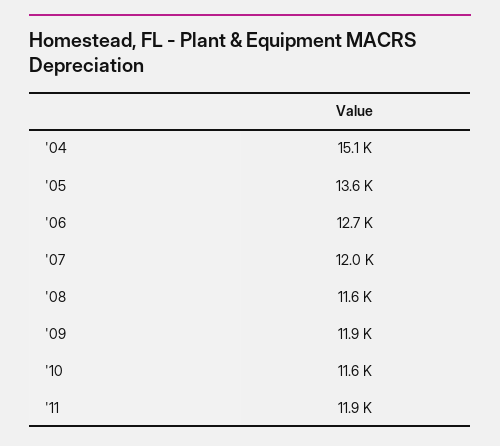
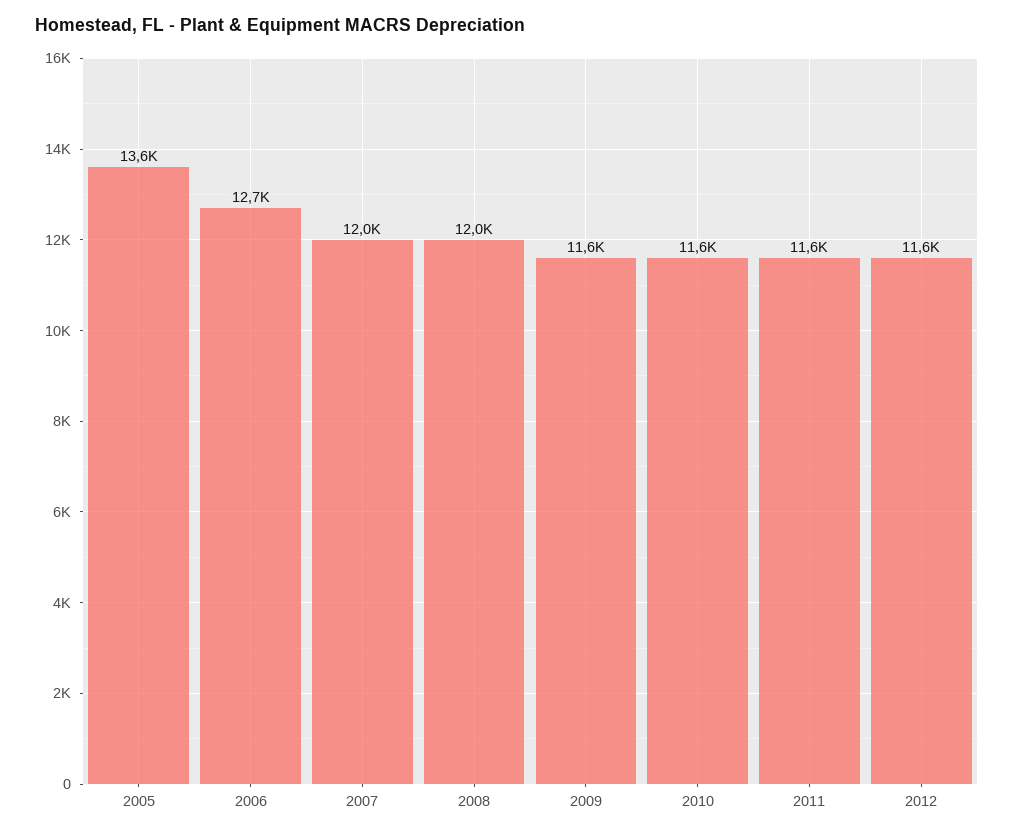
'04: 15100 -> none
'08: 11600 -> 12000
'09: 11900 -> 11600
'11: 11900 -> 11600
2012: none -> 11600

